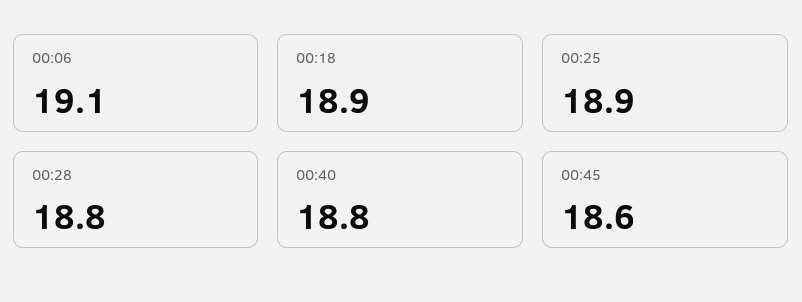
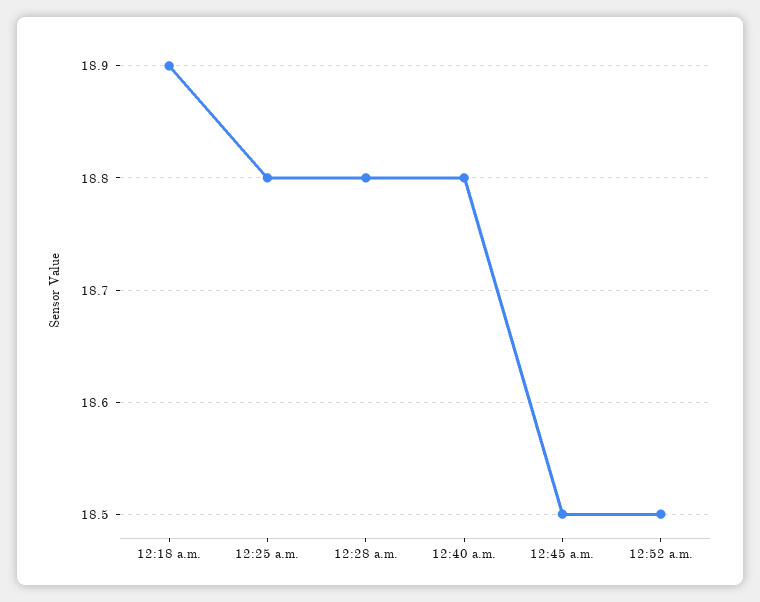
00:06: 19.1 -> none
00:25: 18.9 -> 18.8
00:45: 18.6 -> 18.5
12:52 a.m.: none -> 18.5

